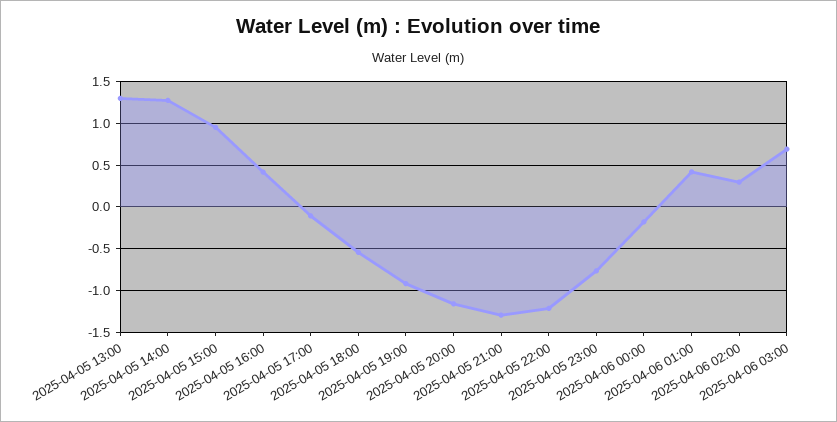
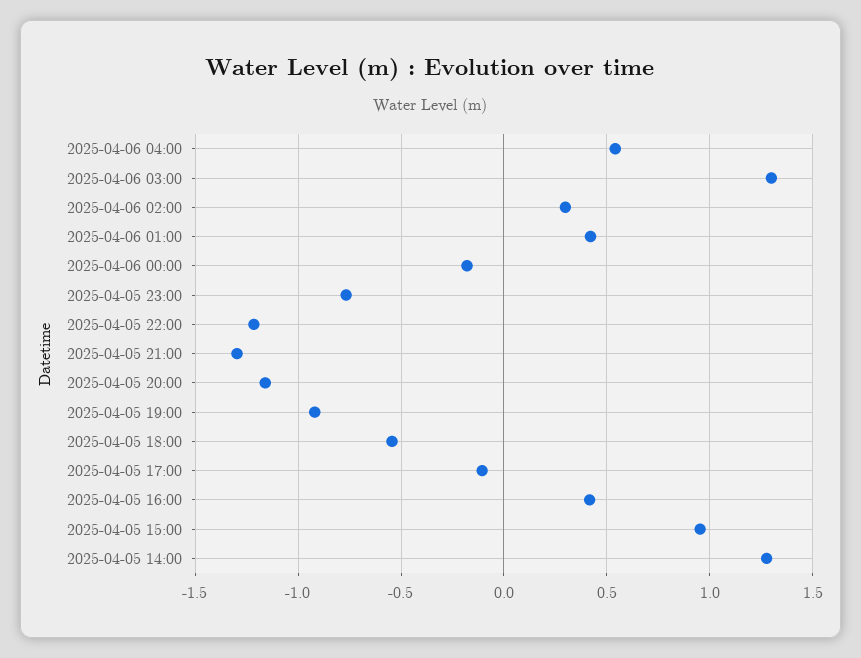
2025-04-05 13:00: 1.3 -> none
2025-04-06 03:00: 0.7 -> 1.3
2025-04-06 04:00: none -> 0.55

